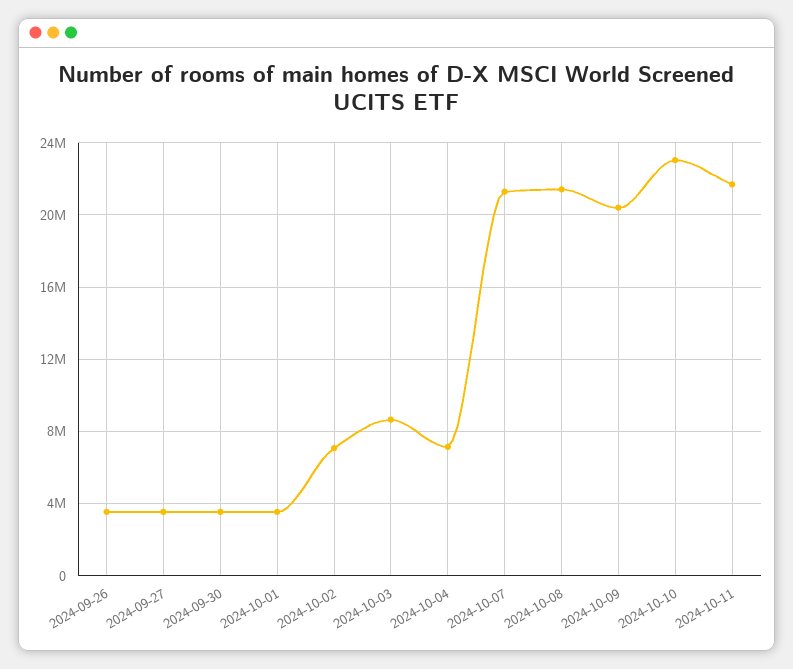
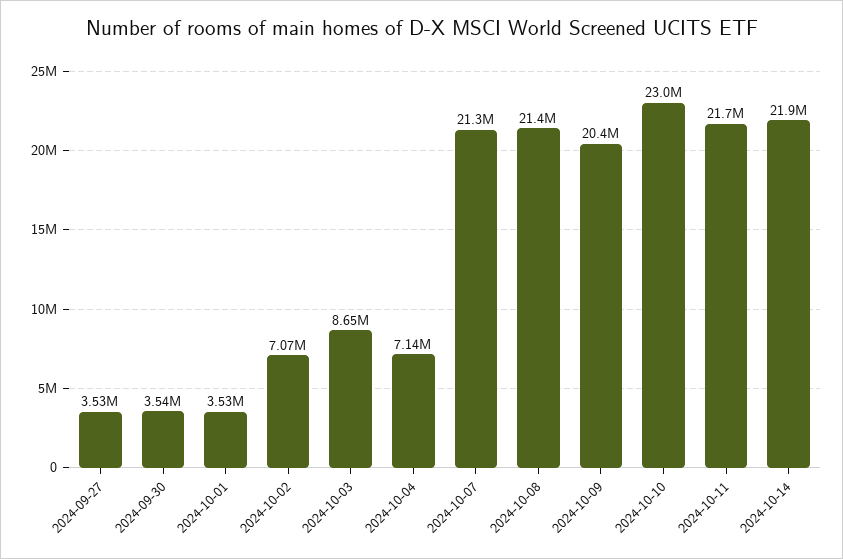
2024-09-26: 3500000 -> none
2024-10-14: none -> 21900000

